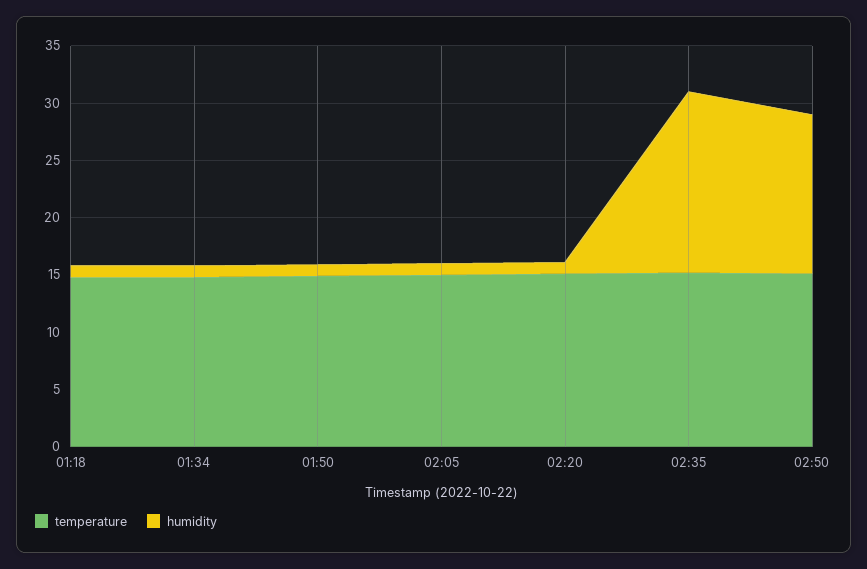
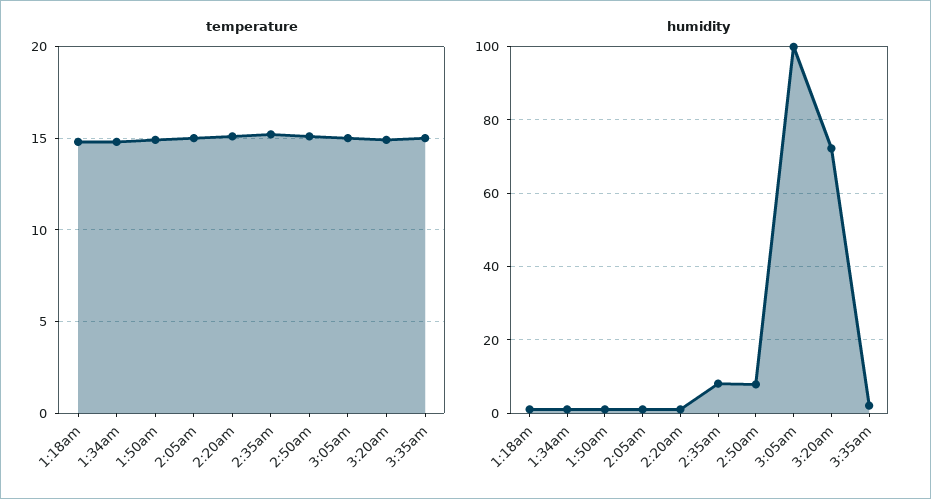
humidity, 02:35: 16 -> 8
humidity, 02:50: 14 -> 8
temperature, 3:05am: none -> 15
temperature, 3:20am: none -> 15
temperature, 3:35am: none -> 15
humidity, 3:05am: none -> 100
humidity, 3:20am: none -> 72
humidity, 3:35am: none -> 2

